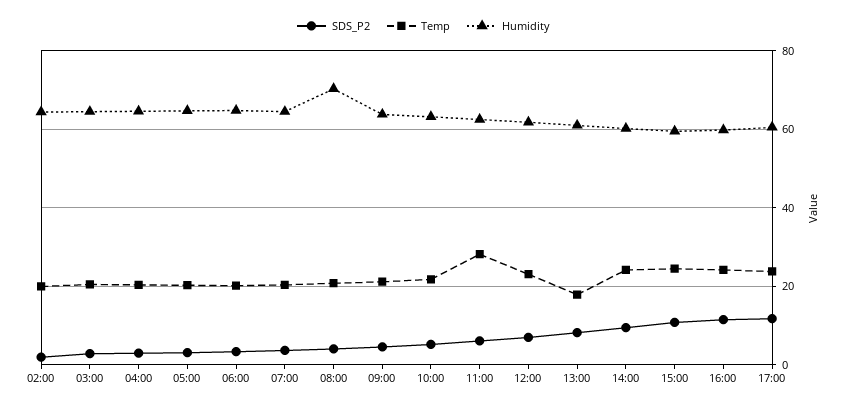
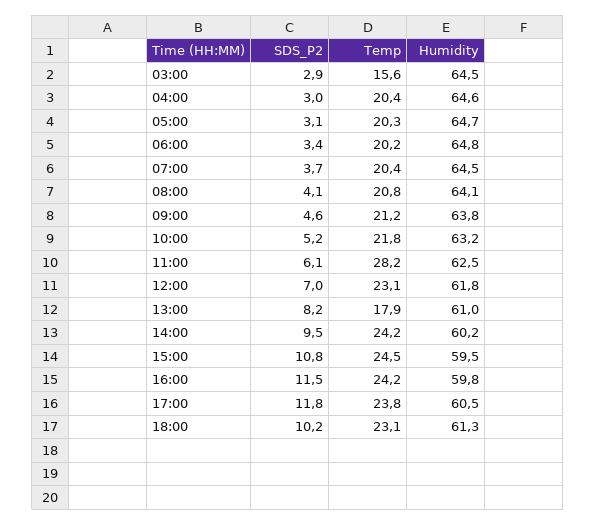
SDS_P2, 02:00: 2 -> none
Temp, 02:00: 20 -> none
Humidity, 02:00: 64 -> none
Temp, 03:00: 20 -> 15.6
Humidity, 08:00: 70 -> 64.1
SDS_P2, 18:00: none -> 10.2
Temp, 18:00: none -> 23.1
Humidity, 18:00: none -> 61.3

